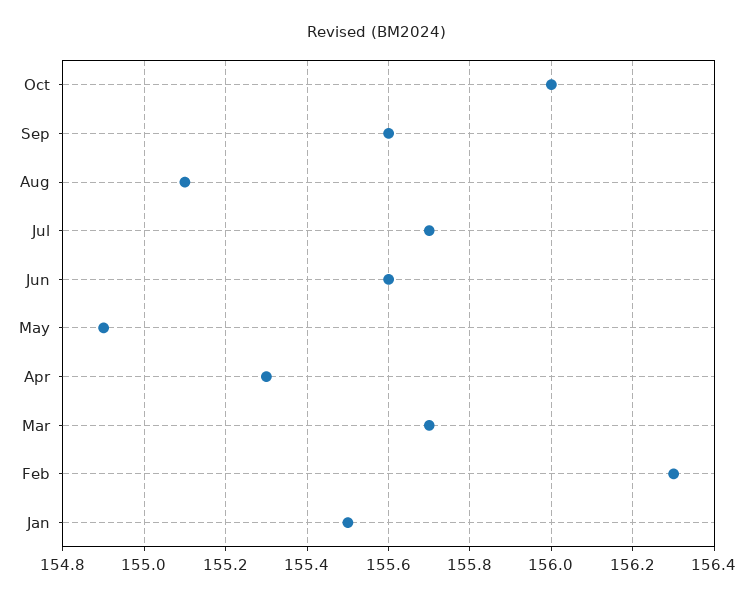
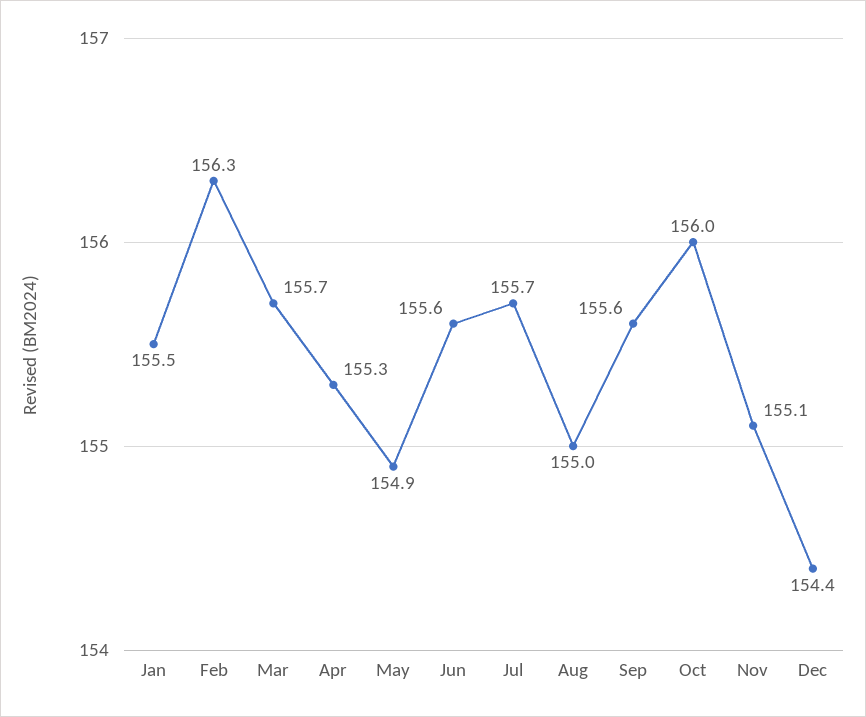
Aug: 155.1 -> 155
Nov: none -> 155.1
Dec: none -> 154.4

